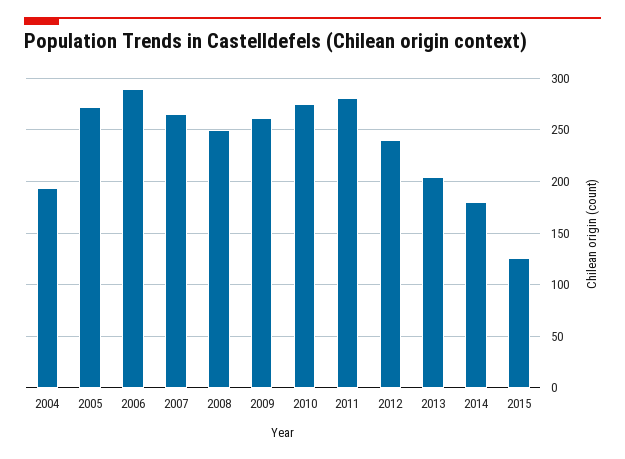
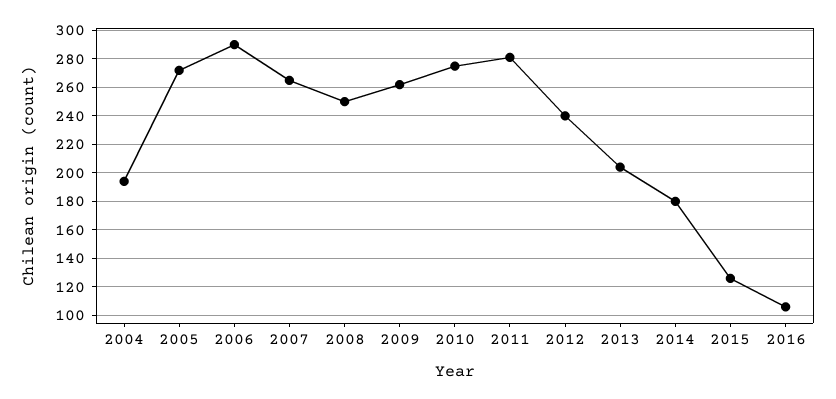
2016: none -> 105

